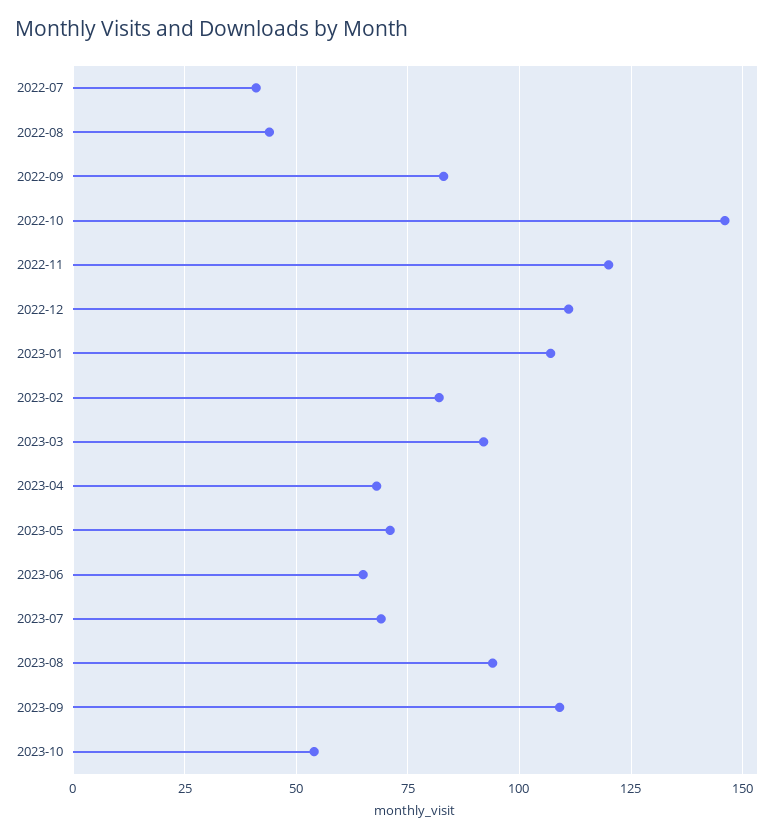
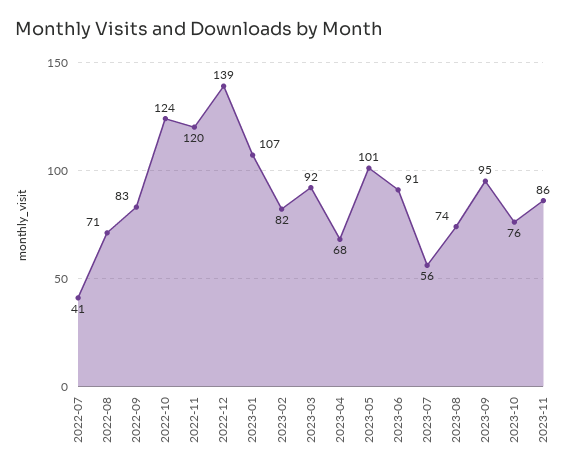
2022-08: 45 -> 71
2022-10: 145 -> 124
2022-12: 110 -> 139
2023-05: 70 -> 101
2023-06: 65 -> 91
2023-07: 70 -> 56
2023-08: 95 -> 74
2023-09: 110 -> 95
2023-10: 55 -> 76
2023-11: none -> 86

